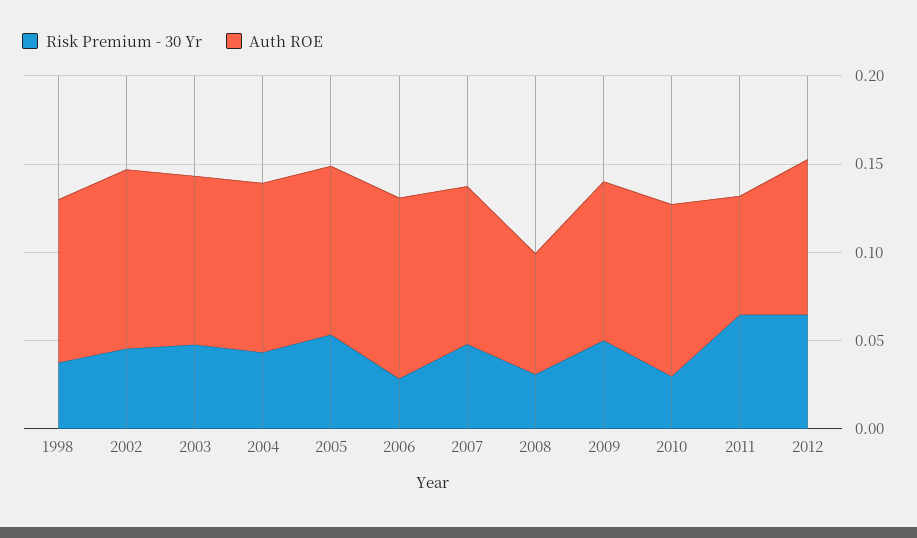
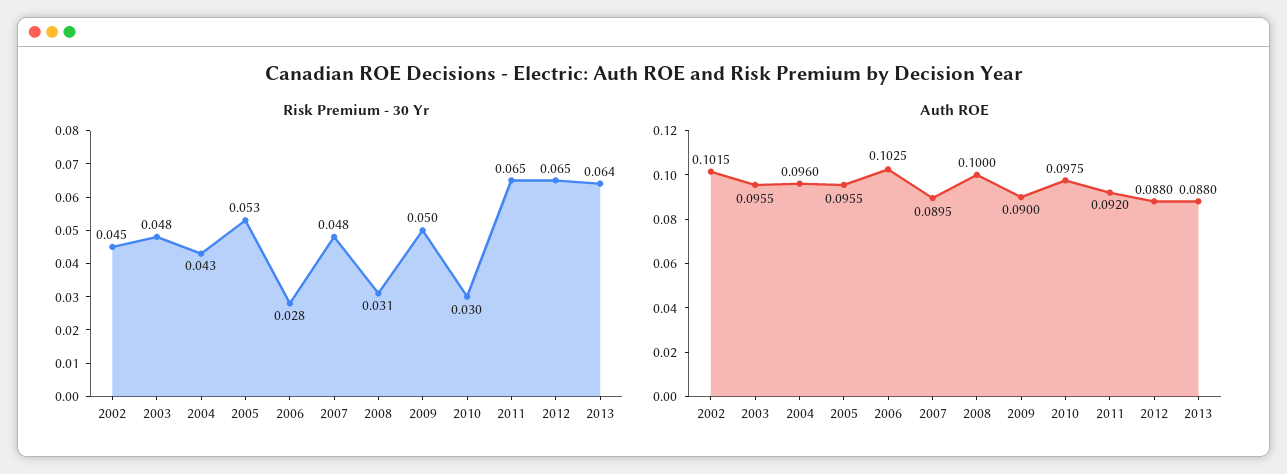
Risk Premium - 30 Yr, 1998: 0.04 -> none
Auth ROE, 1998: 0.09 -> none
Auth ROE, 2008: 0.07 -> 0.1
Auth ROE, 2011: 0.07 -> 0.092
Risk Premium - 30 Yr, 2013: none -> 0.064
Auth ROE, 2013: none -> 0.088

